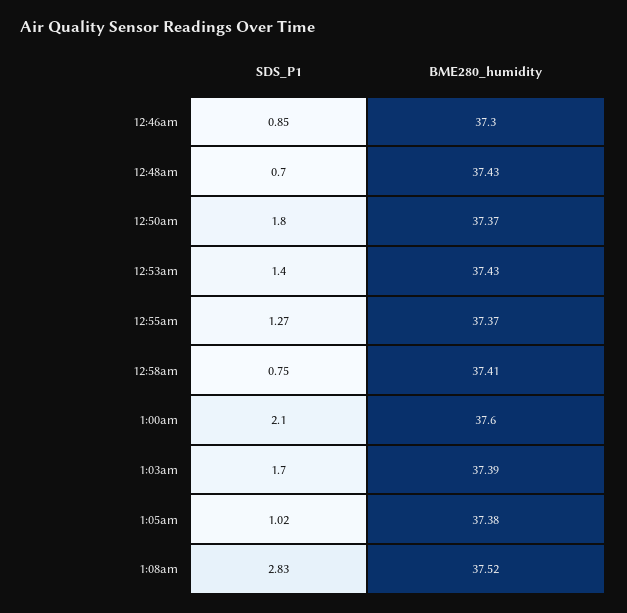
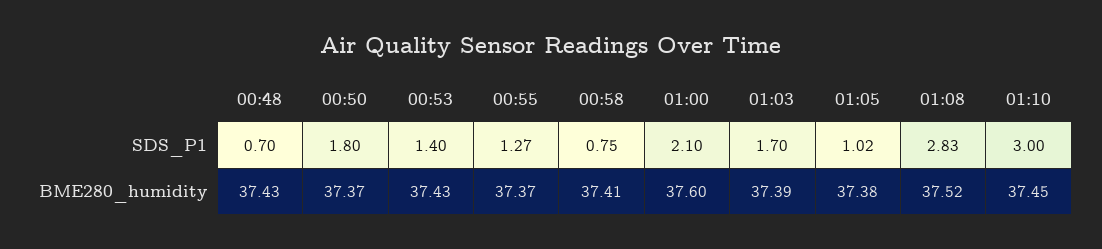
SDS_P1, 12:46am: 0.85 -> none
BME280_humidity, 12:46am: 37.3 -> none
SDS_P1, 01:10: none -> 3
BME280_humidity, 01:10: none -> 37.45

